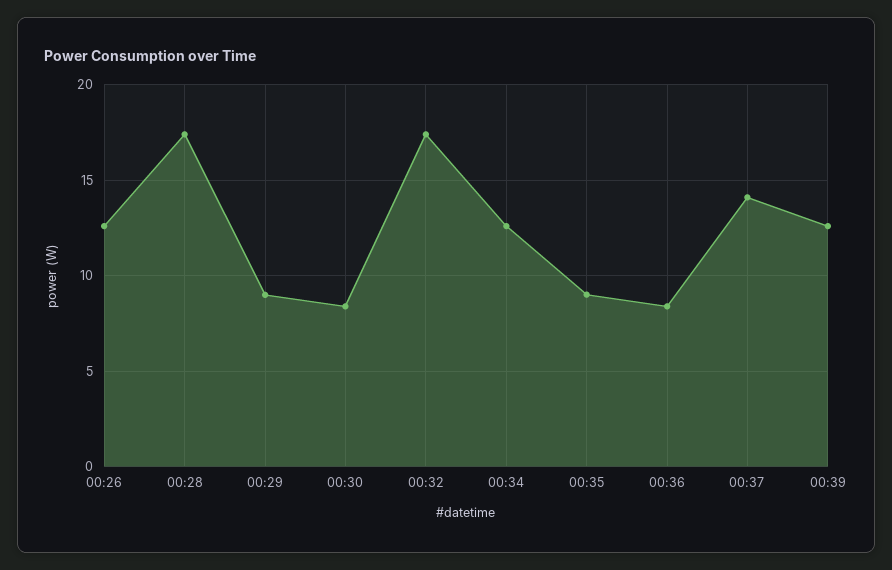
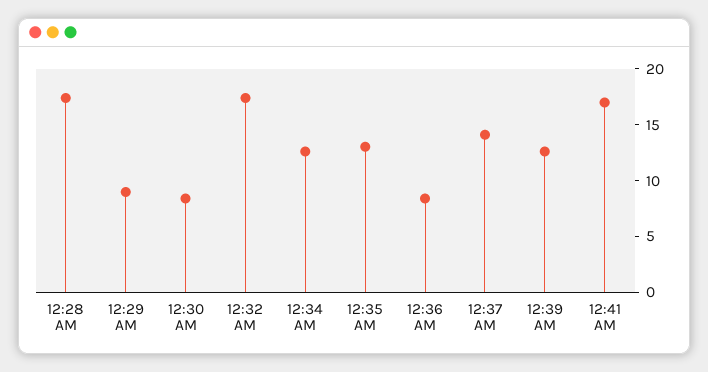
00:26: 12.5 -> none
00:35: 9 -> 13
12:41 AM: none -> 17

